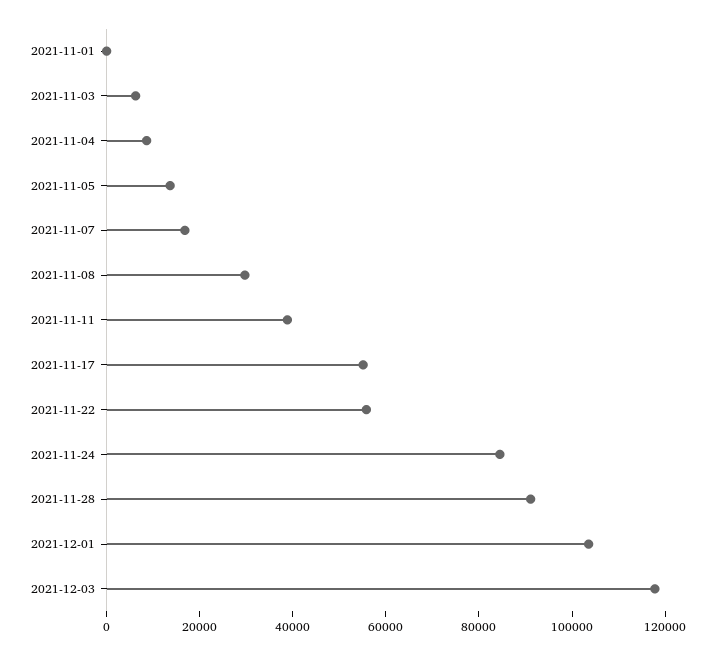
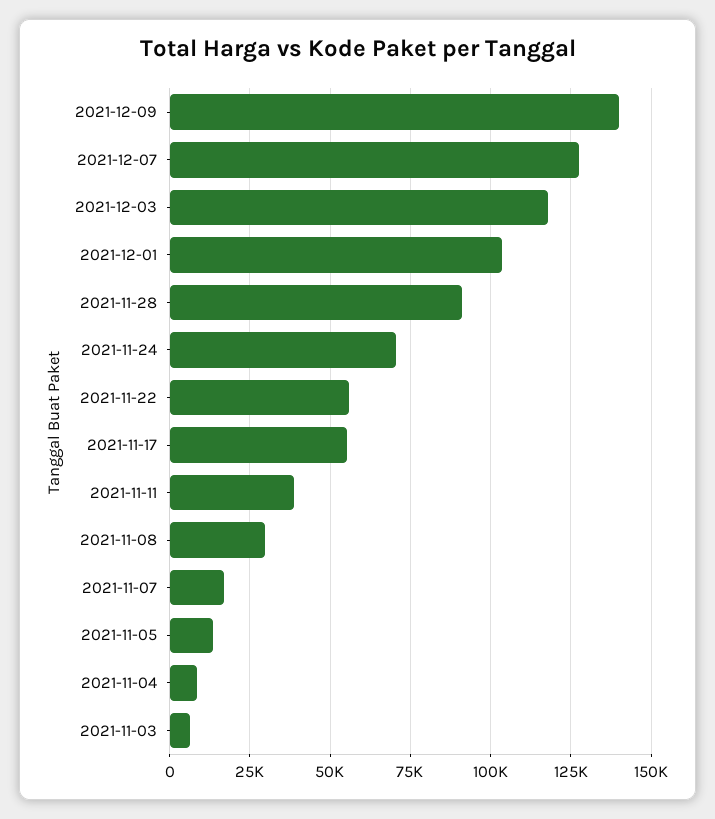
2021-11-01: 0 -> none
2021-11-24: 85000 -> 70000
2021-12-09: none -> 140000
2021-12-07: none -> 127500

